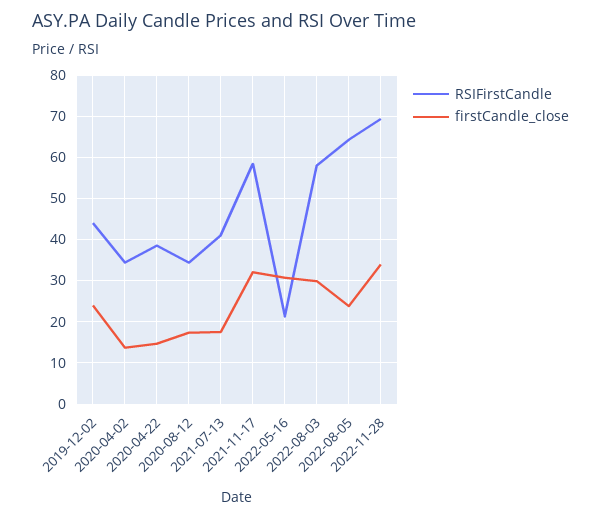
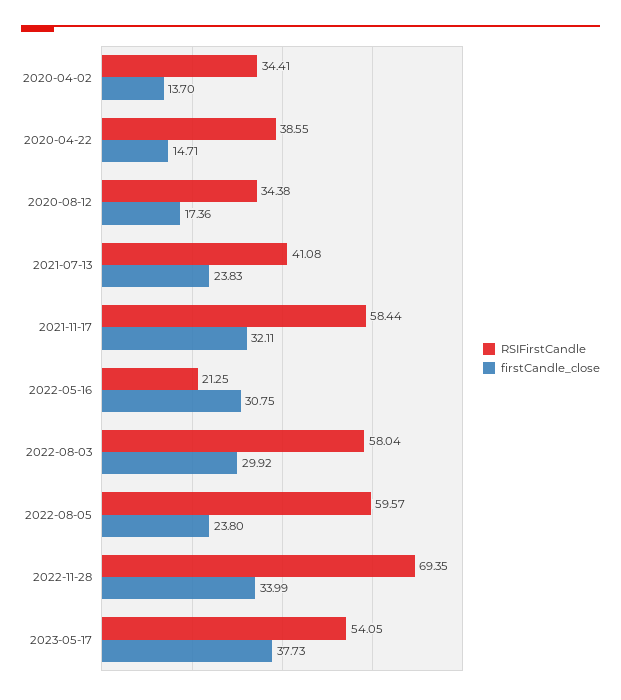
RSIFirstCandle, 2019-12-02: 44 -> none
firstCandle_close, 2019-12-02: 24 -> none
firstCandle_close, 2021-07-13: 18 -> 23.83
RSIFirstCandle, 2022-08-05: 64 -> 59.57
RSIFirstCandle, 2023-05-17: none -> 54.05
firstCandle_close, 2023-05-17: none -> 37.73

